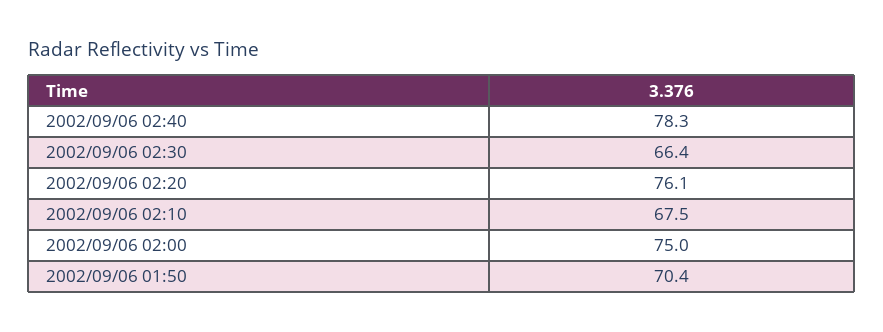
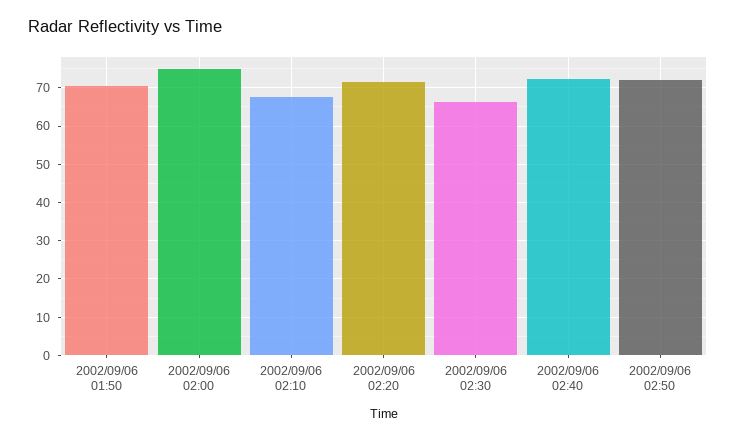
2002/09/06 02:40: 78.3 -> 72
2002/09/06 02:20: 76.1 -> 72
2002/09/06 02:50: none -> 72

